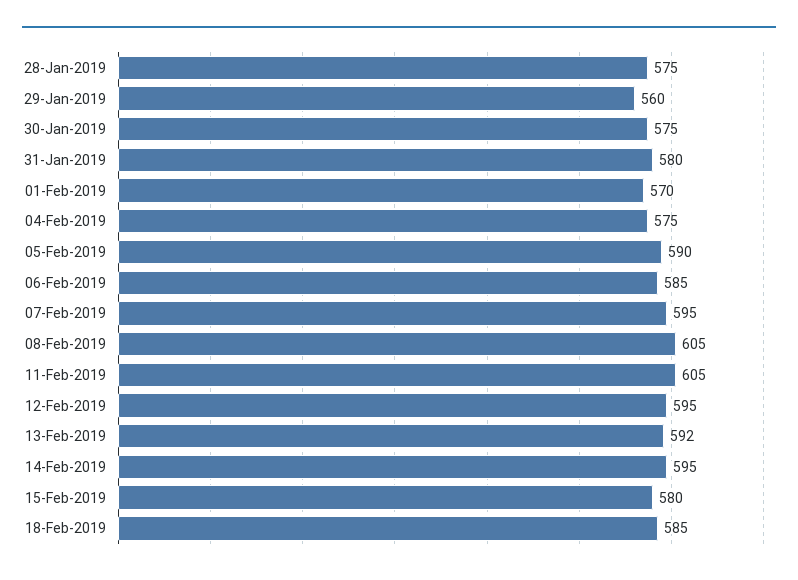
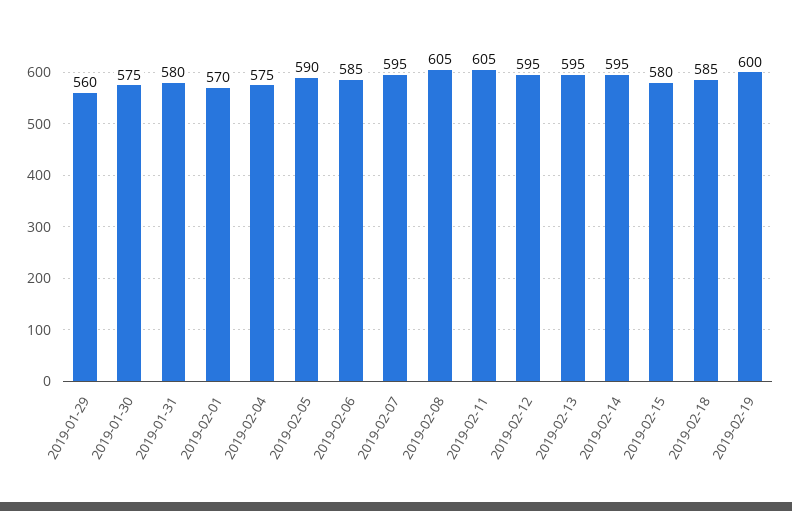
28-Jan-2019: 575 -> none
13-Feb-2019: 592 -> 595
2019-02-19: none -> 600

